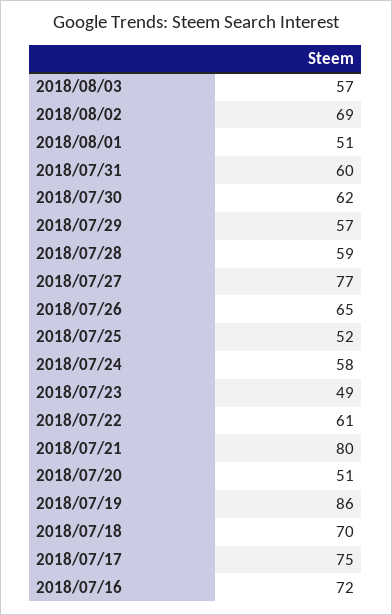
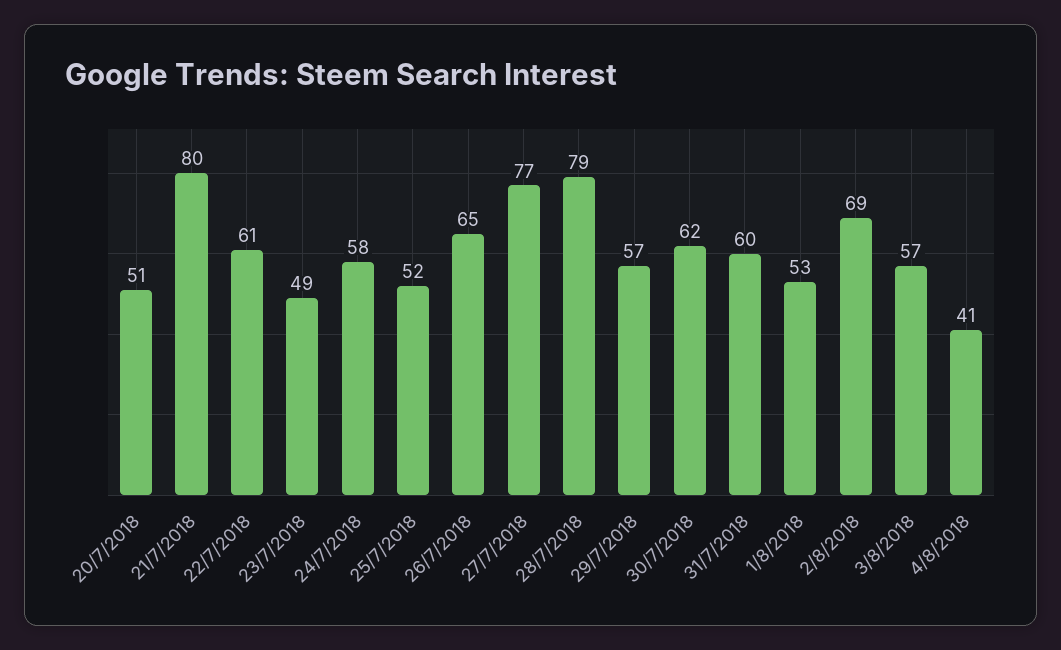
2018/08/01: 51 -> 53
2018/07/28: 59 -> 79
2018/07/19: 86 -> none
2018/07/18: 70 -> none
2018/07/17: 75 -> none
2018/07/16: 72 -> none
4/8/2018: none -> 41

